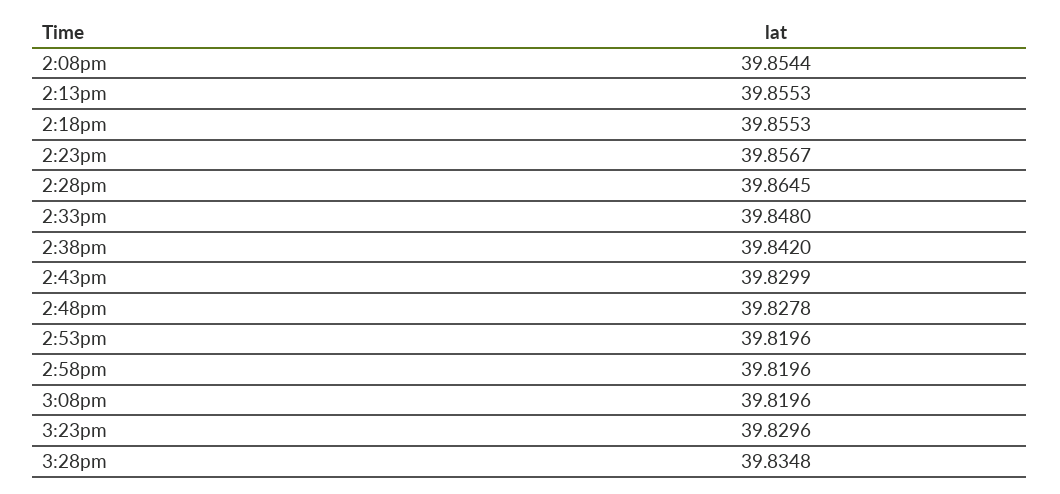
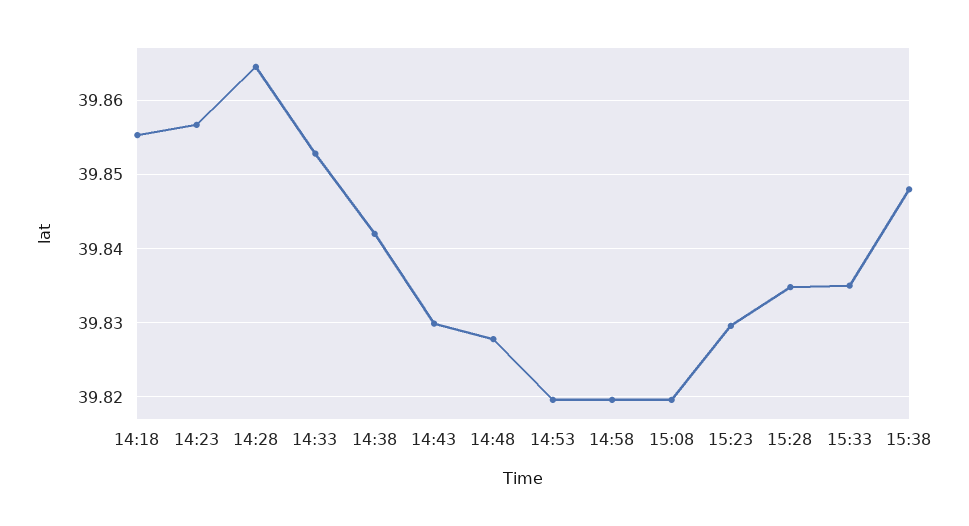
2:08pm: 39.8544 -> none
2:13pm: 39.8553 -> none
2:33pm: 39.848 -> 39.853
15:33: none -> 39.835
15:38: none -> 39.848

